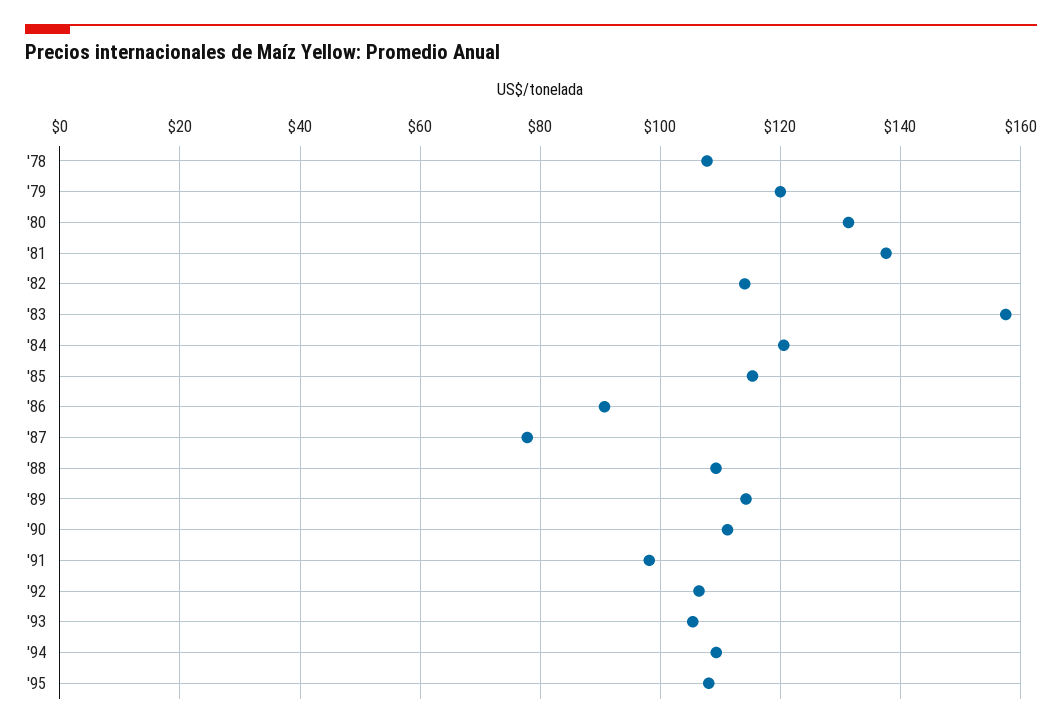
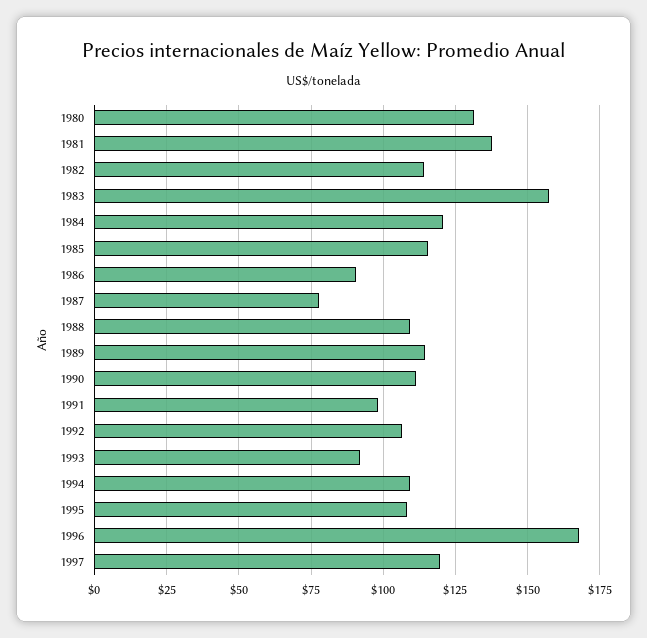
'78: 108 -> none
'79: 120 -> none
'93: 106 -> 92.5
1996: none -> 167.5
1997: none -> 120

